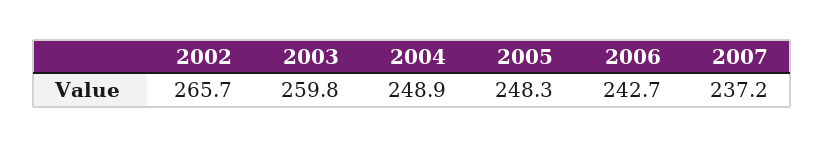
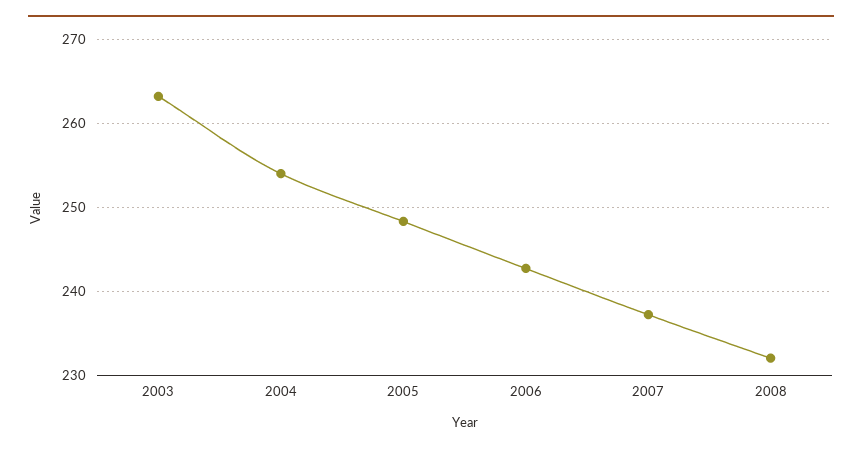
2002: 265.7 -> none
2003: 259.8 -> 263
2004: 248.9 -> 254
2008: none -> 232

